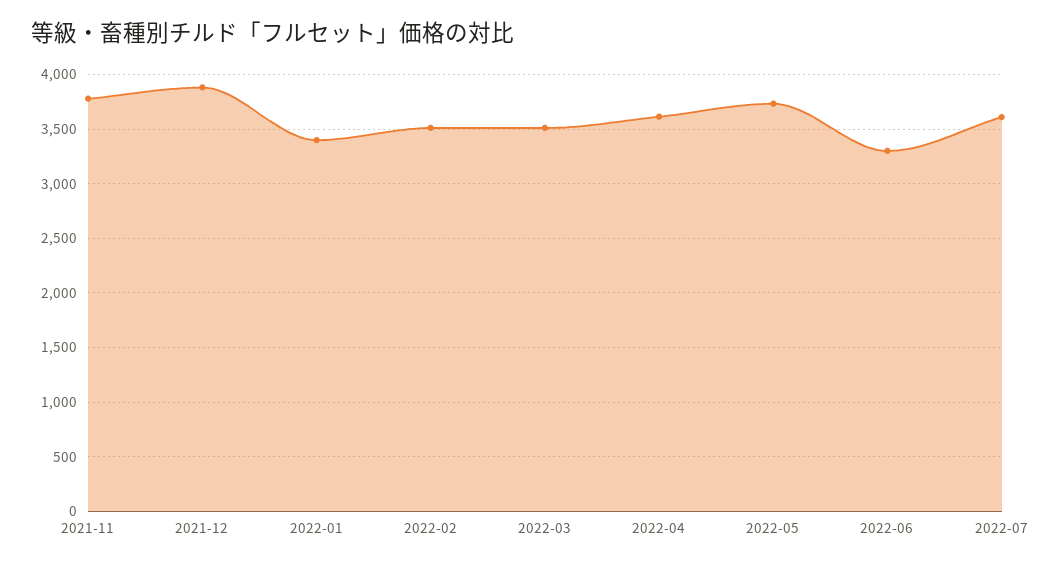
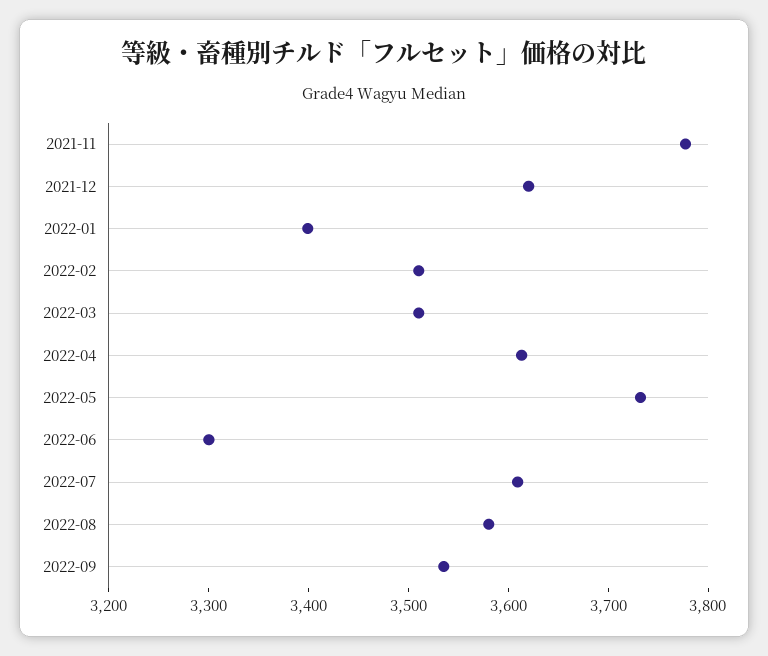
2021-12: 3900 -> 3620
2022-08: none -> 3580
2022-09: none -> 3540

